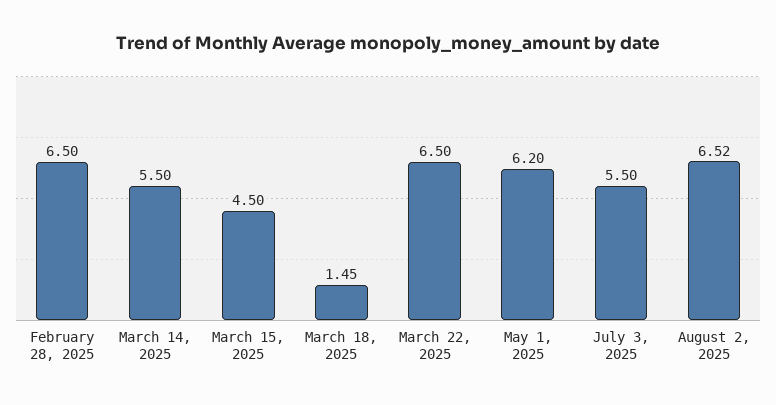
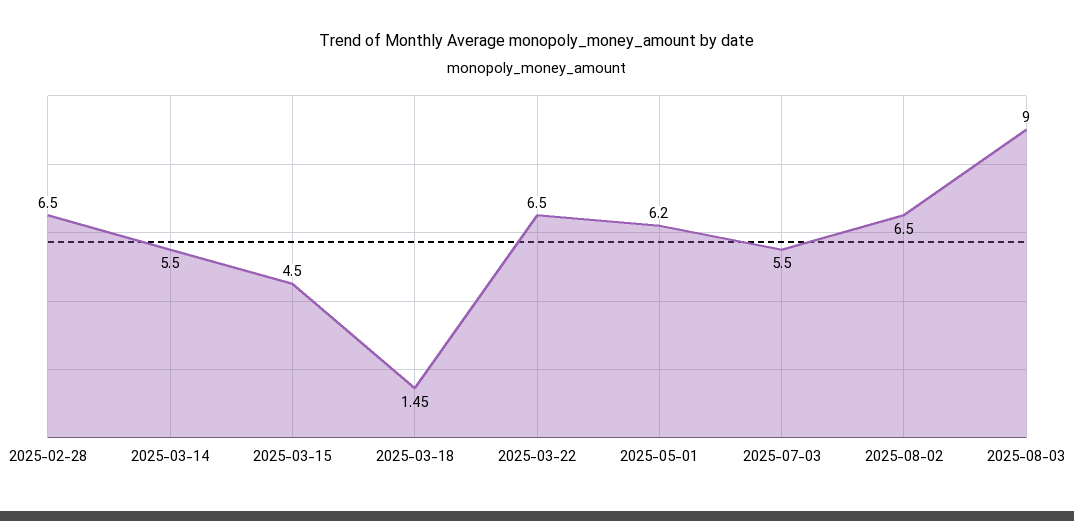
August 2, 2025: 6.52 -> 6.5
2025-08-03: none -> 9

